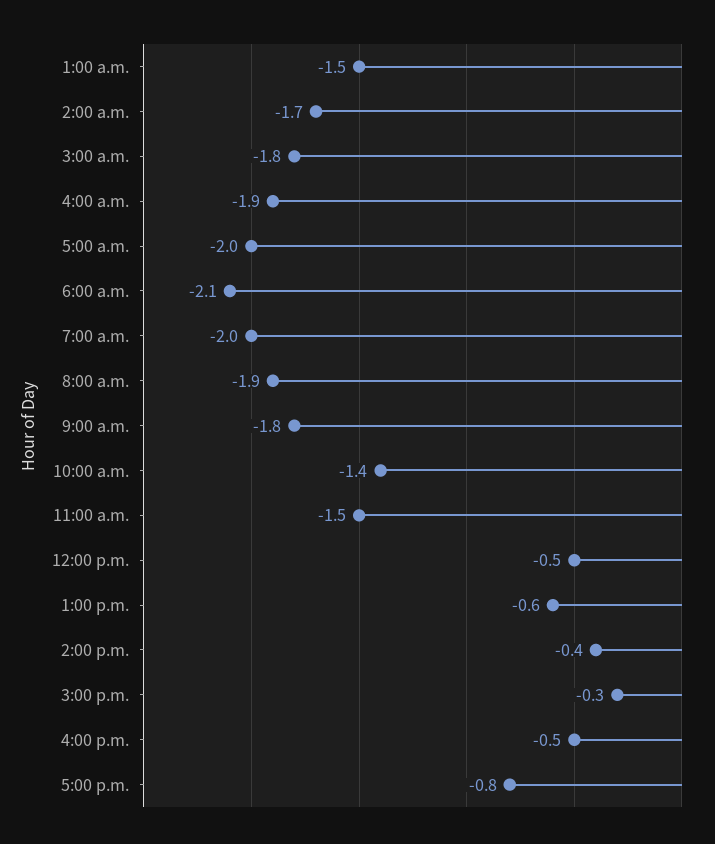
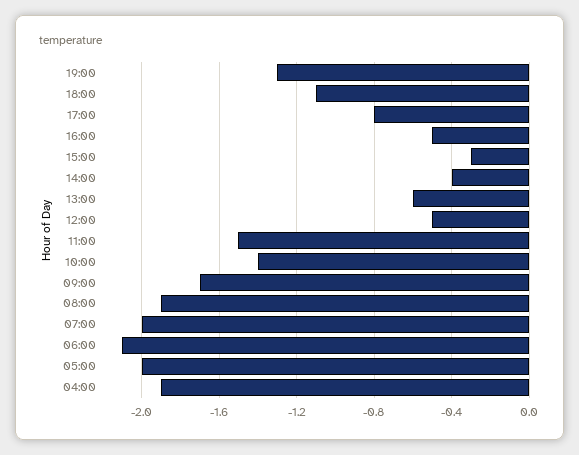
1:00 a.m.: -1.5 -> none
2:00 a.m.: -1.7 -> none
3:00 a.m.: -1.8 -> none
9:00 a.m.: -1.8 -> -1.7
19:00: none -> -1.3
18:00: none -> -1.1

